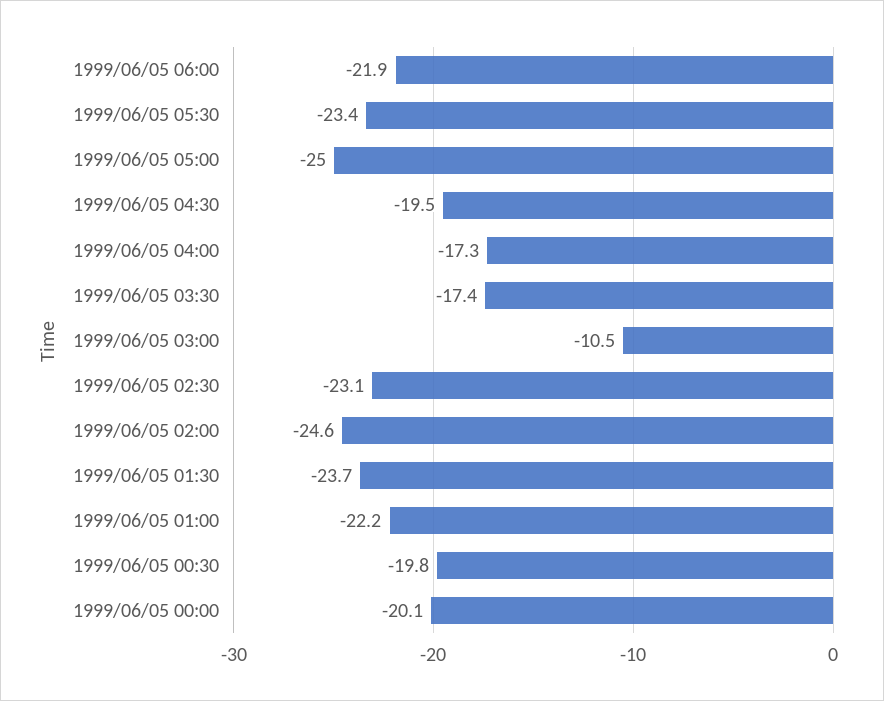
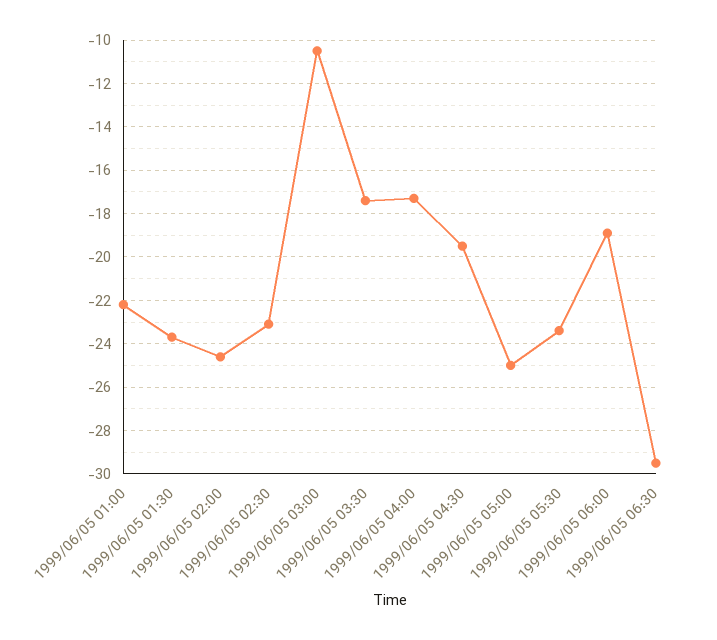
1999/06/05 06:00: -21.9 -> -19
1999/06/05 00:30: -19.8 -> none
1999/06/05 00:00: -20.1 -> none
1999/06/05 06:30: none -> -29.5

